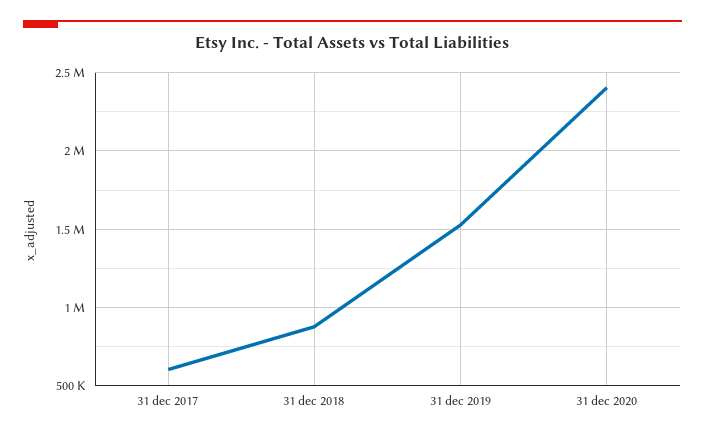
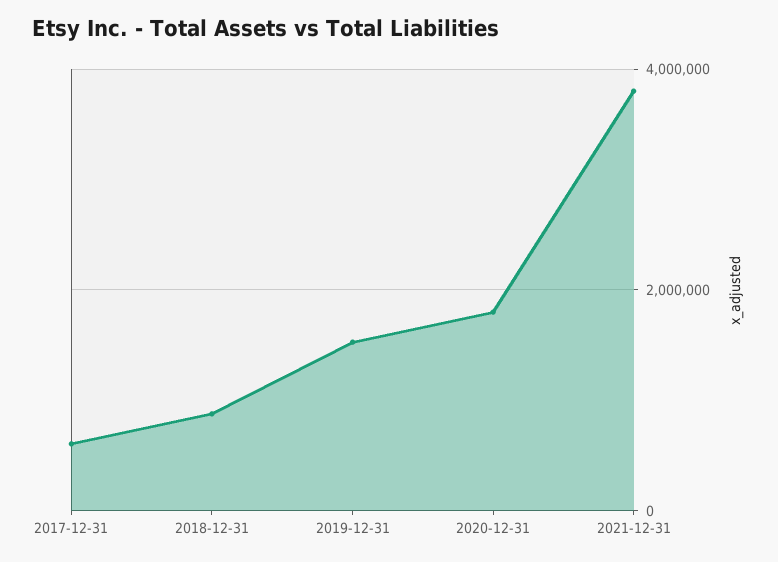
31 dec 2020: 2400000 -> 1800000
2021-12-31: none -> 3800000

